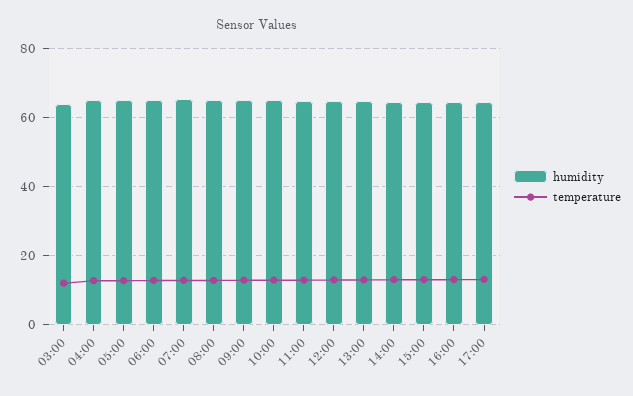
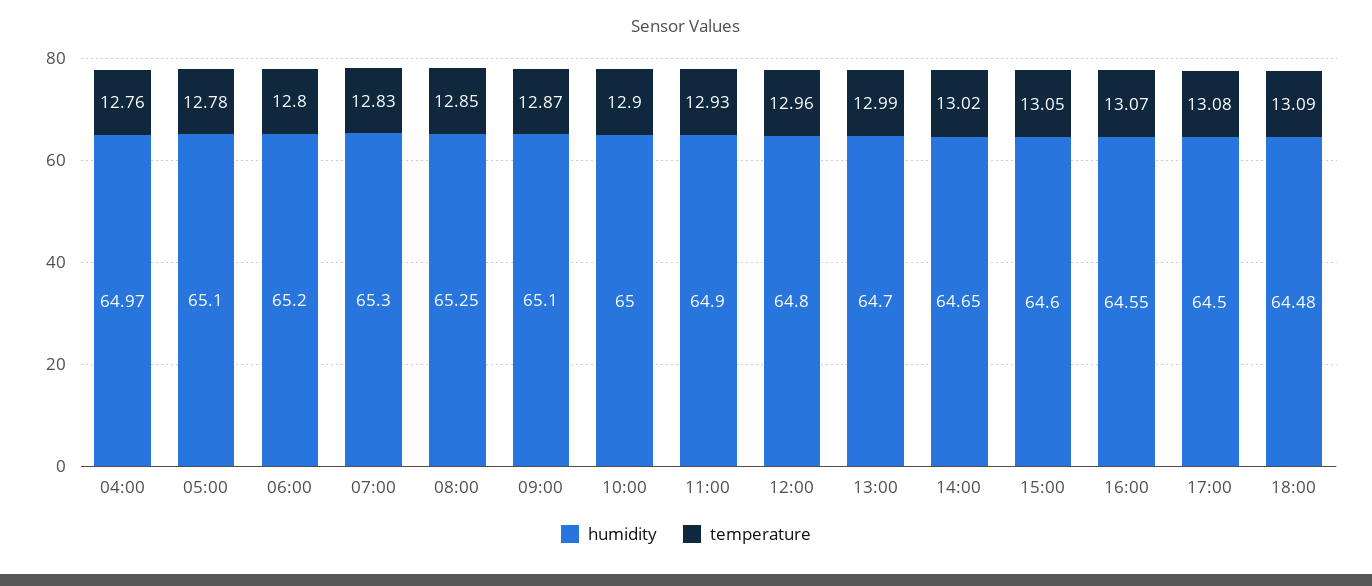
humidity, 03:00: 64 -> none
temperature, 03:00: 12 -> none
humidity, 18:00: none -> 64.48
temperature, 18:00: none -> 13.09

